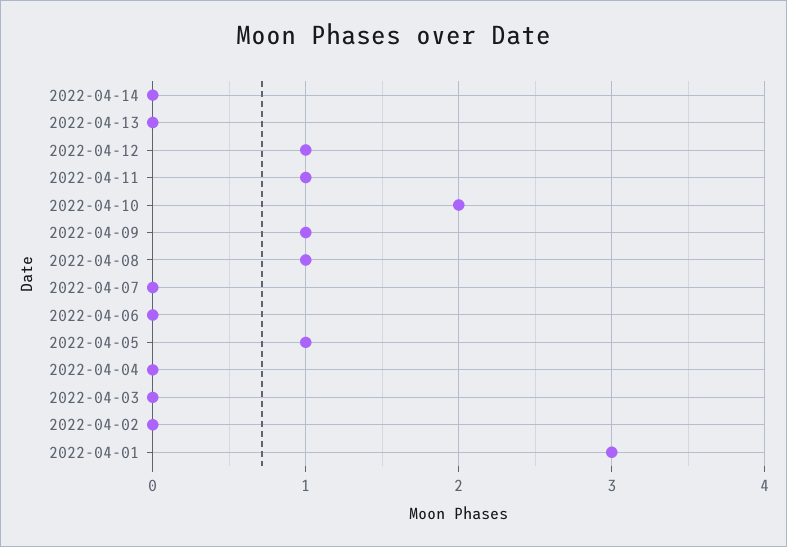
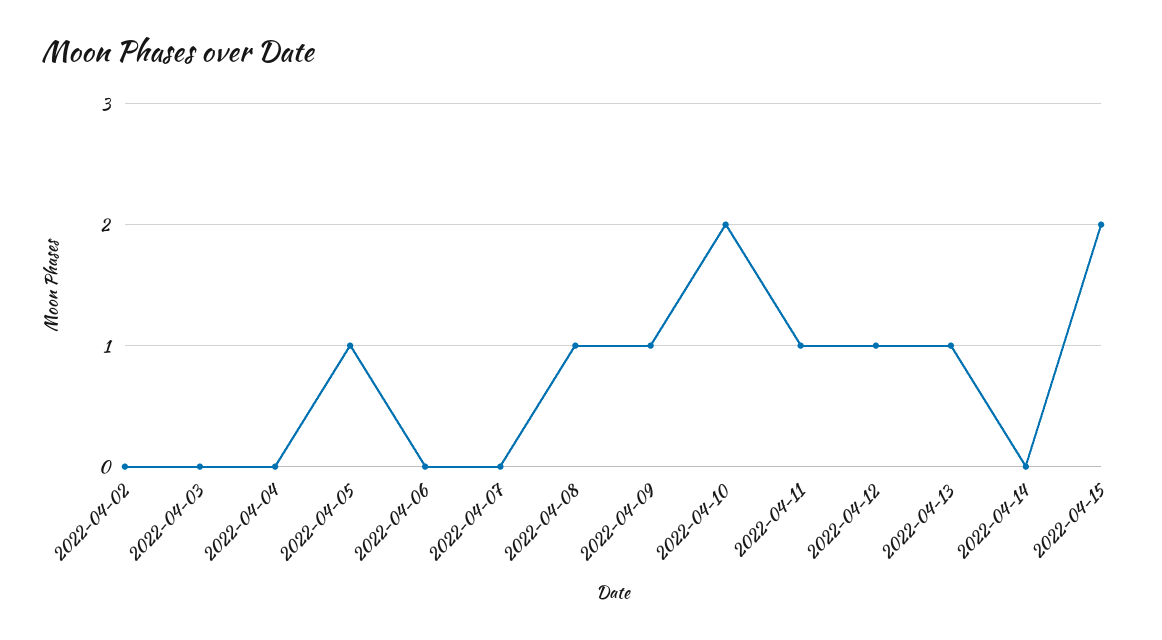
2022-04-13: 0 -> 1
2022-04-01: 3 -> none
2022-04-15: none -> 2

